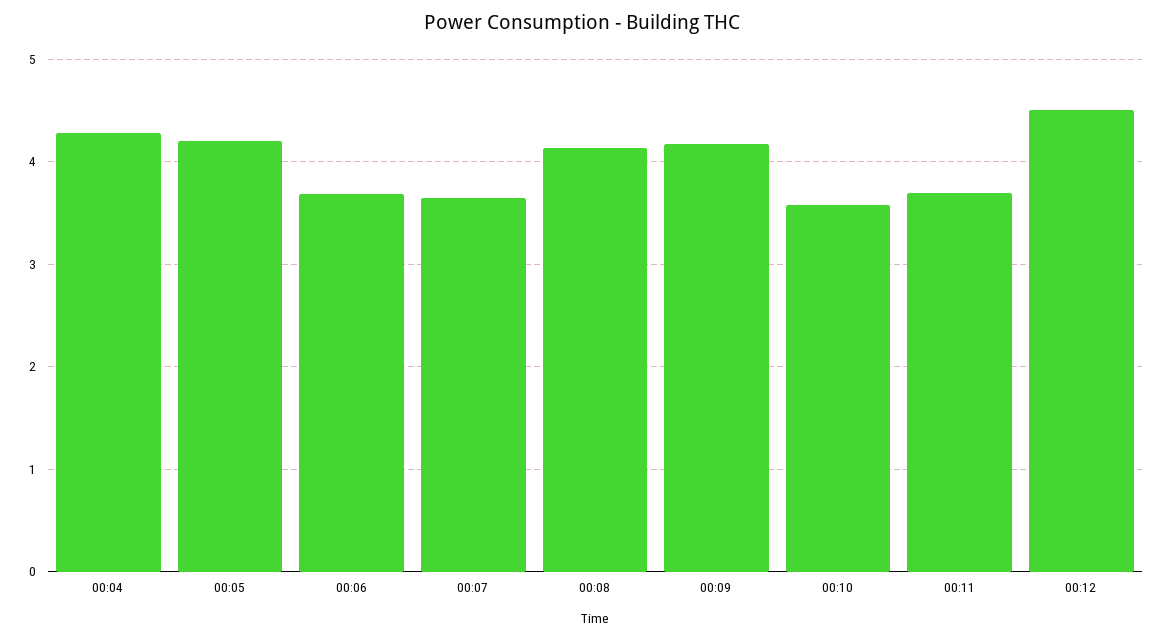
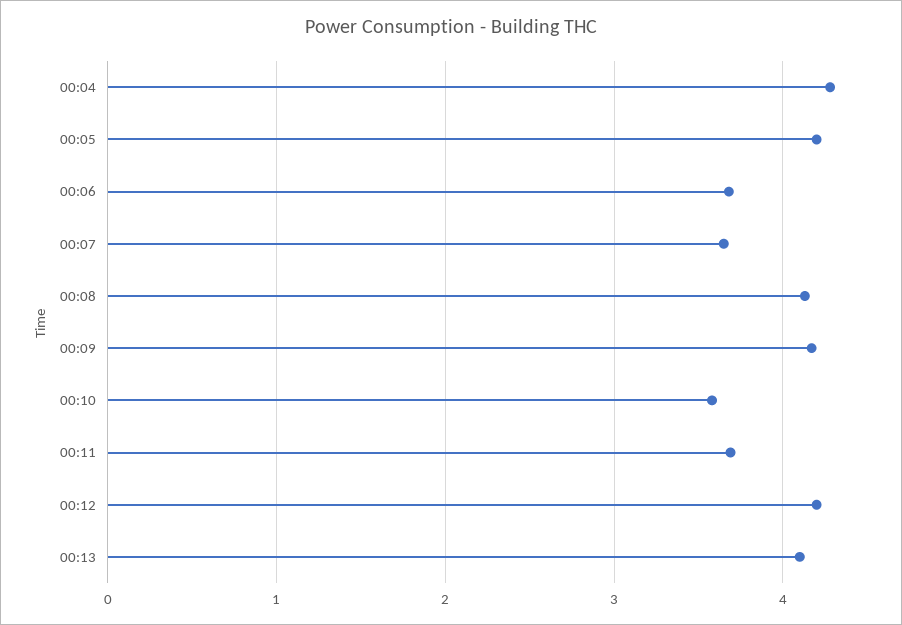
00:12: 4.5 -> 4.2
00:13: none -> 4.1

